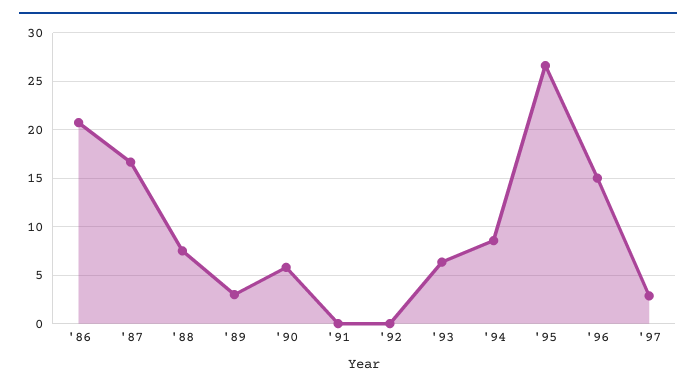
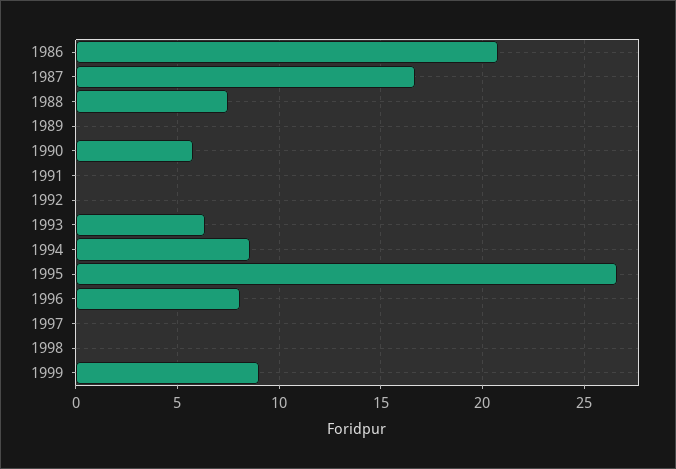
'89: 3 -> 0
'96: 15 -> 8
'97: 3 -> 0
1998: none -> 0
1999: none -> 9

